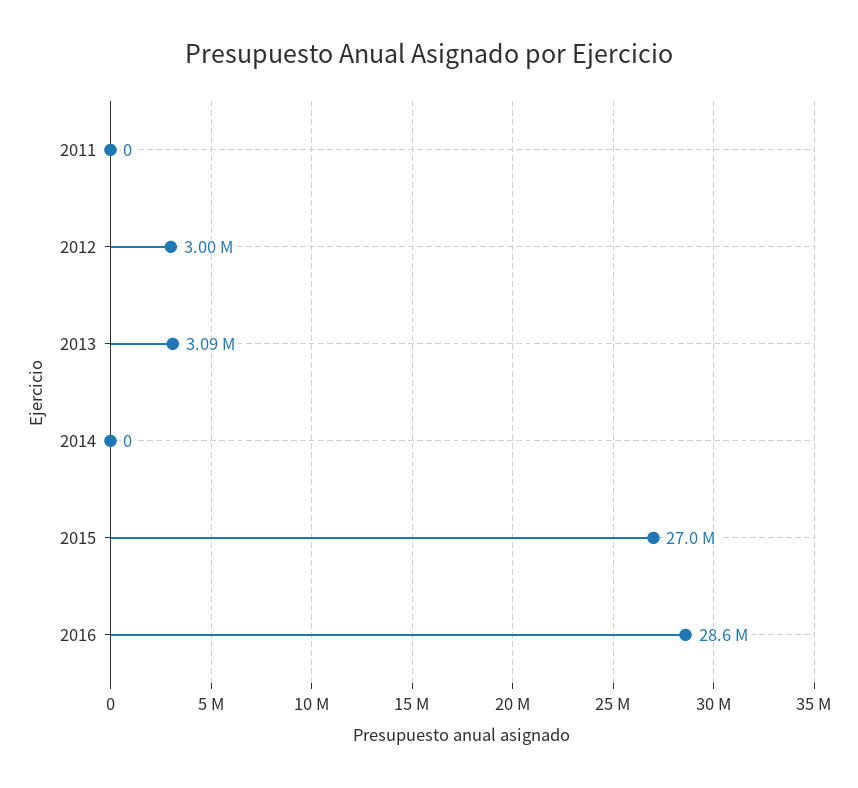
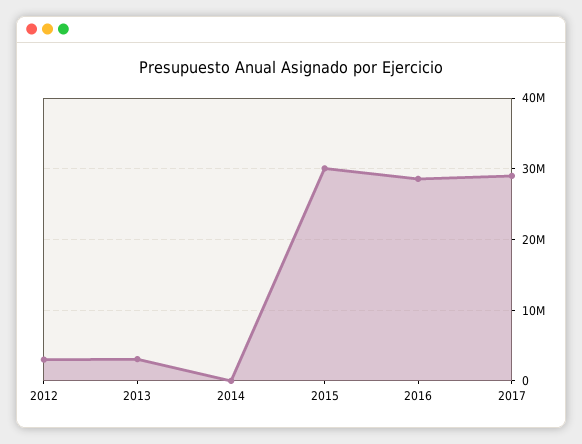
2011: 0 -> none
2015: 27000000 -> 30000000
2017: none -> 29000000

